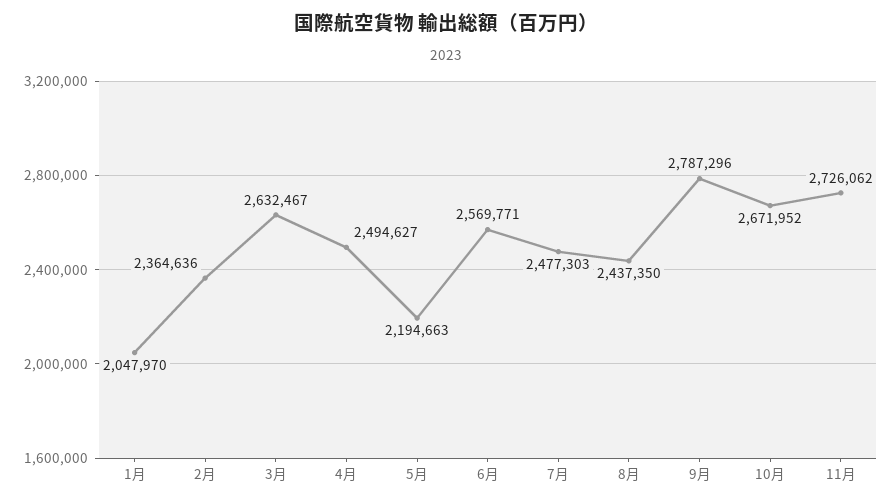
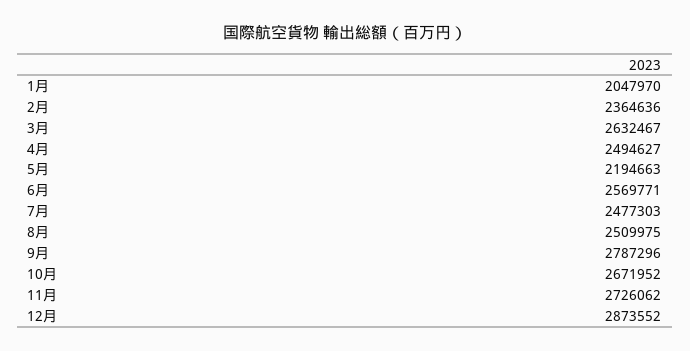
8月: 2437350 -> 2509975
12月: none -> 2873552

